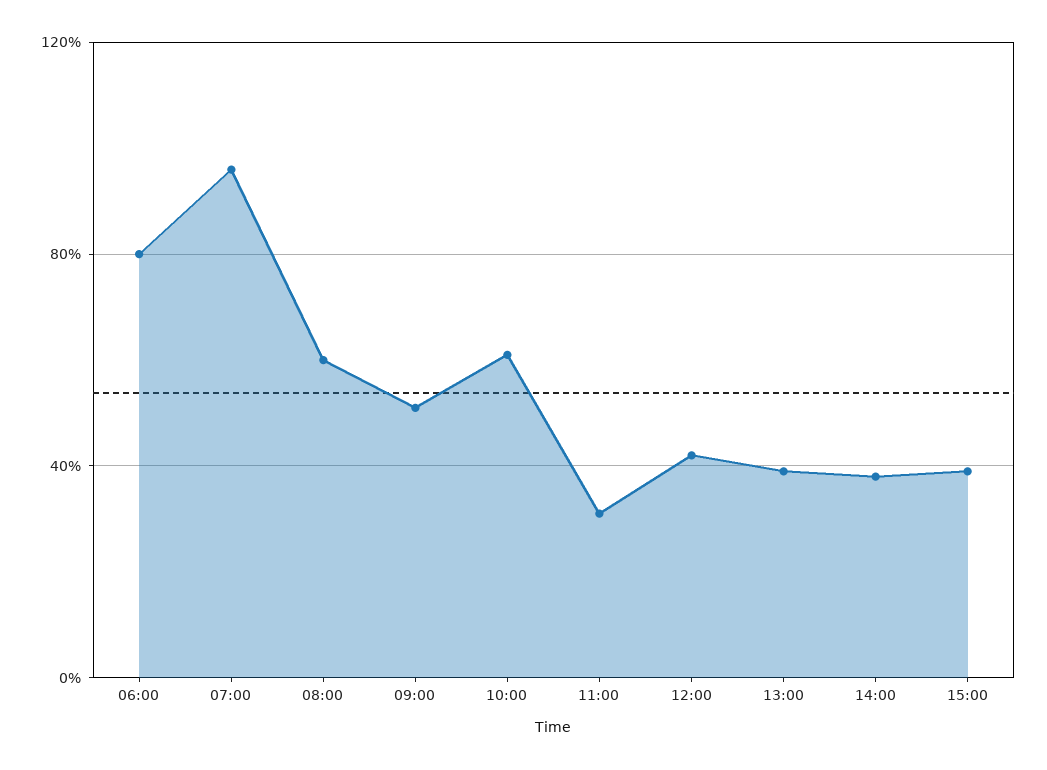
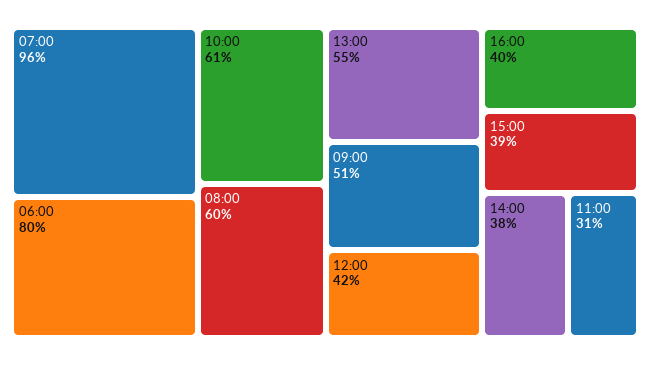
13:00: 40 -> 55
16:00: none -> 40

